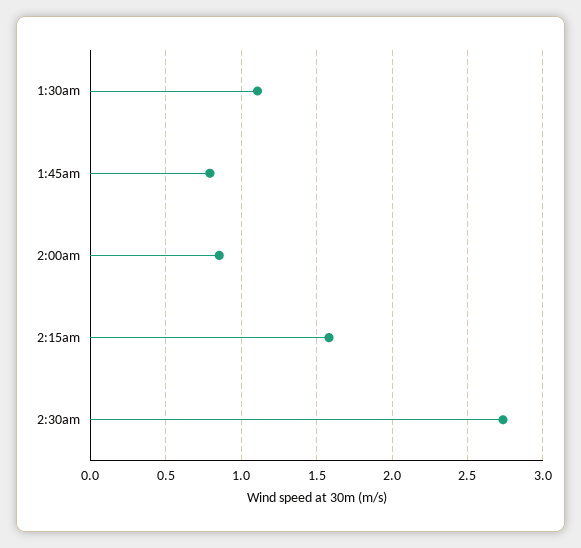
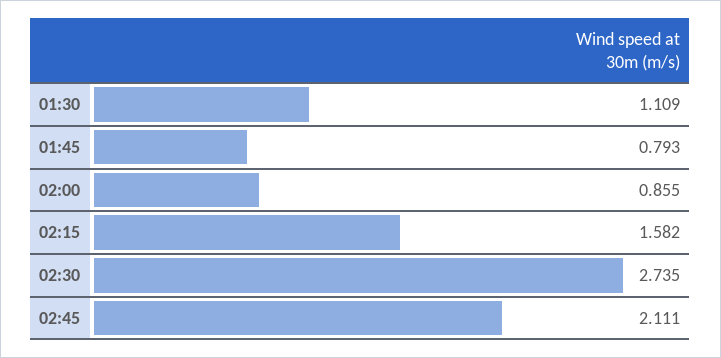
02:45: none -> 2.111

